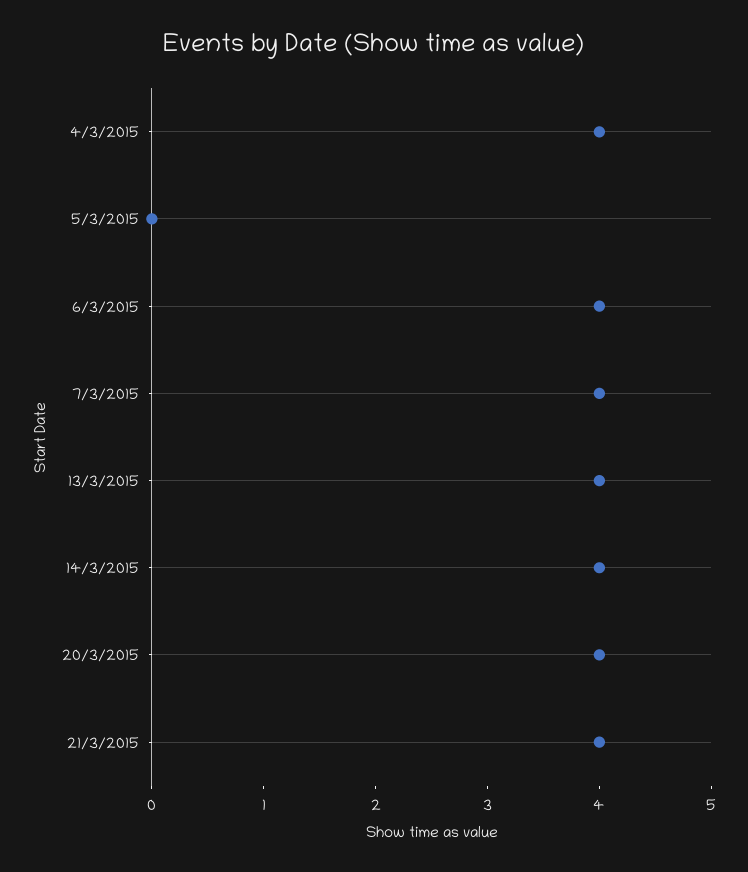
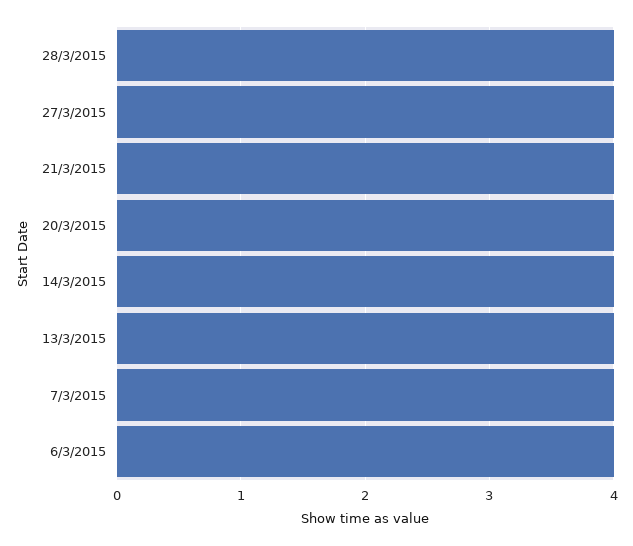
4/3/2015: 4 -> none
5/3/2015: 0 -> none
28/3/2015: none -> 4
27/3/2015: none -> 4

